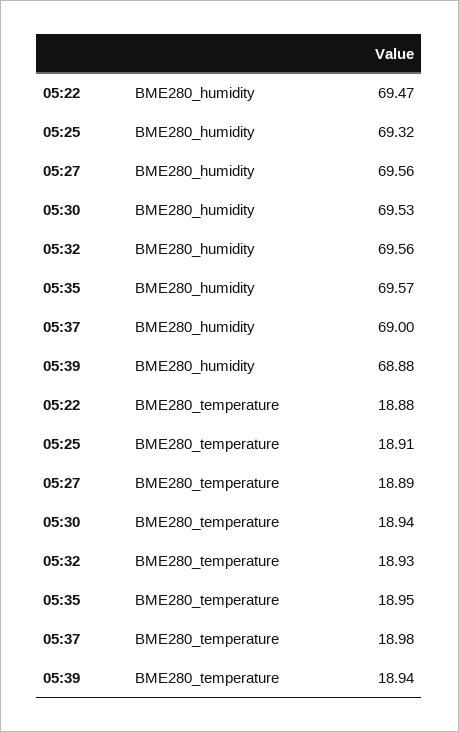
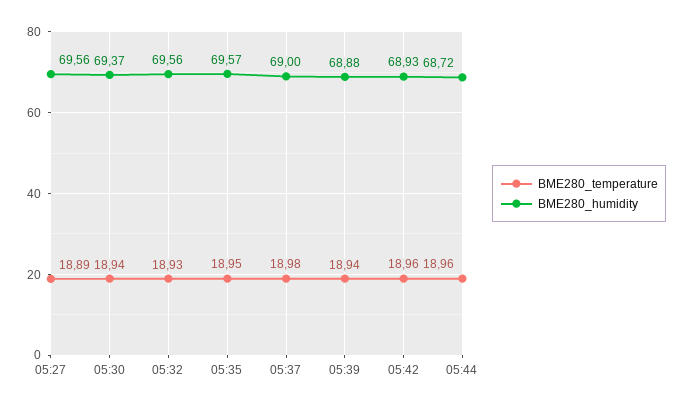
BME280_humidity, 05:22: 69.47 -> none
BME280_humidity, 05:25: 69.32 -> none
BME280_humidity, 05:30: 69.53 -> 69.37
BME280_temperature, 05:22: 18.88 -> none
BME280_temperature, 05:25: 18.91 -> none
BME280_temperature, 05:42: none -> 18.96
BME280_humidity, 05:42: none -> 68.93
BME280_temperature, 05:44: none -> 18.96
BME280_humidity, 05:44: none -> 68.72

